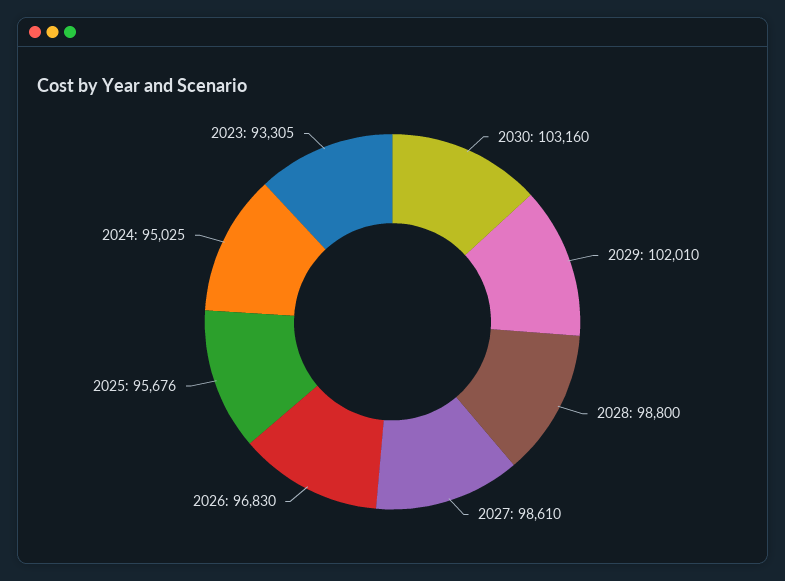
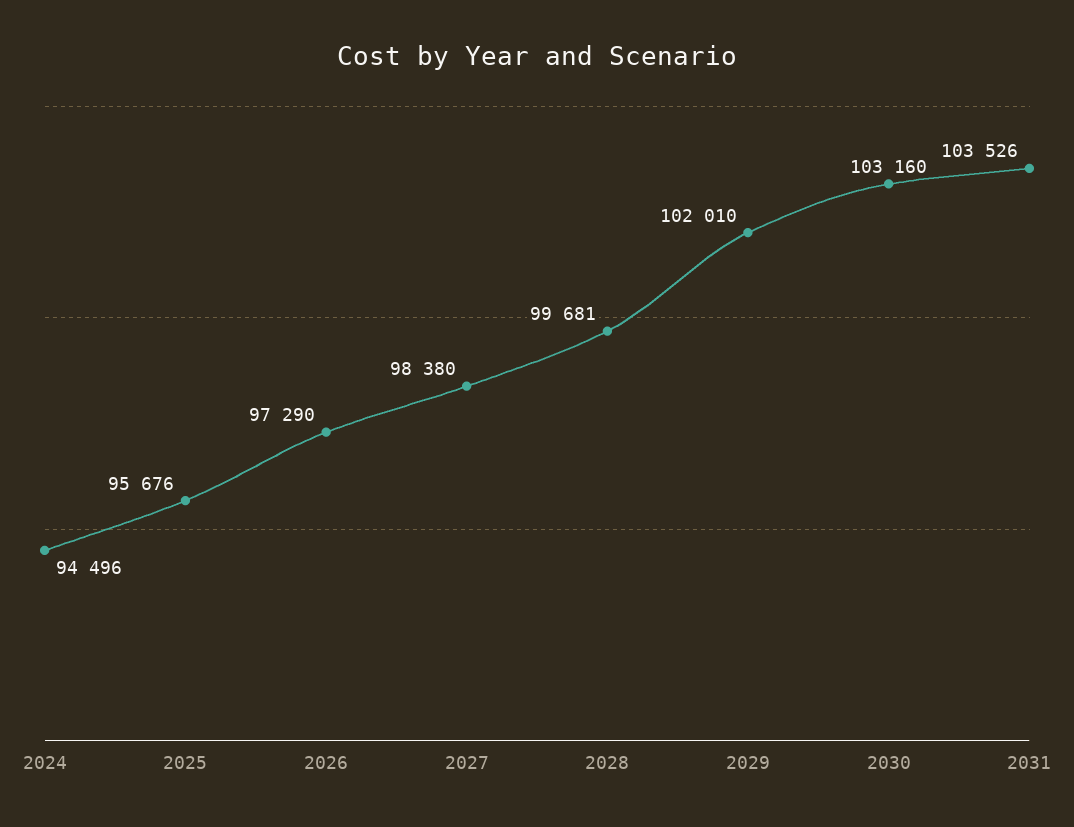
2028: 98800 -> 99681
2027: 98610 -> 98380
2026: 96830 -> 97290
2024: 95025 -> 94496
2023: 93305 -> none
2031: none -> 103526

